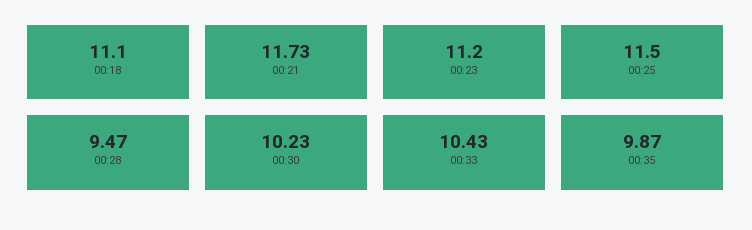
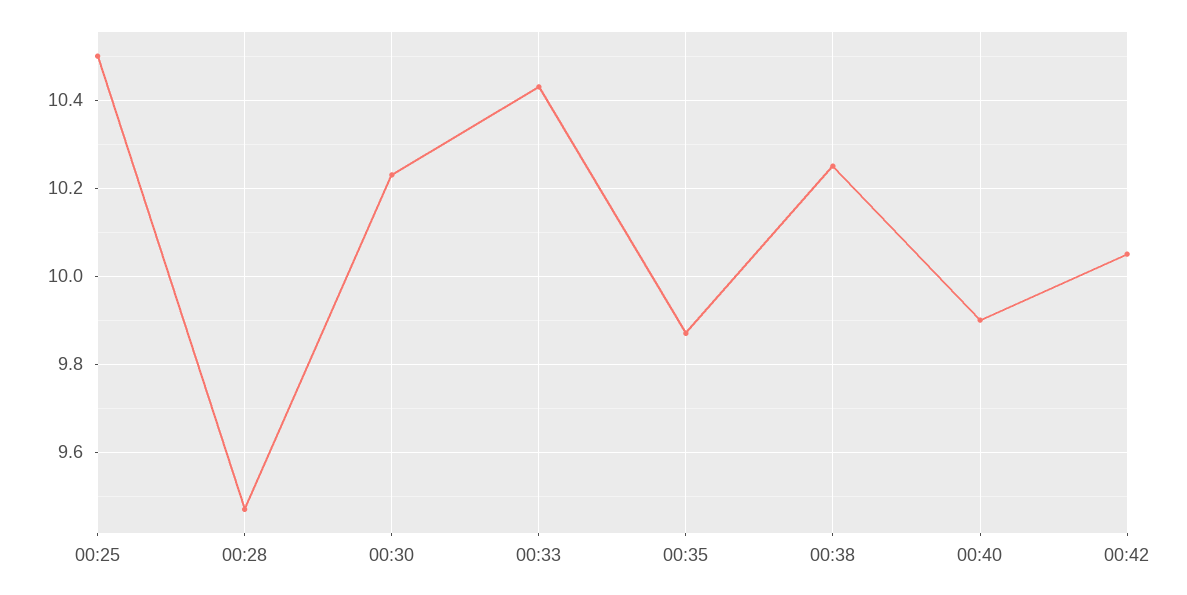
00:18: 11.1 -> none
00:21: 11.73 -> none
00:23: 11.2 -> none
00:25: 11.5 -> 10.5
00:38: none -> 10.25
00:40: none -> 9.9
00:42: none -> 10.05

